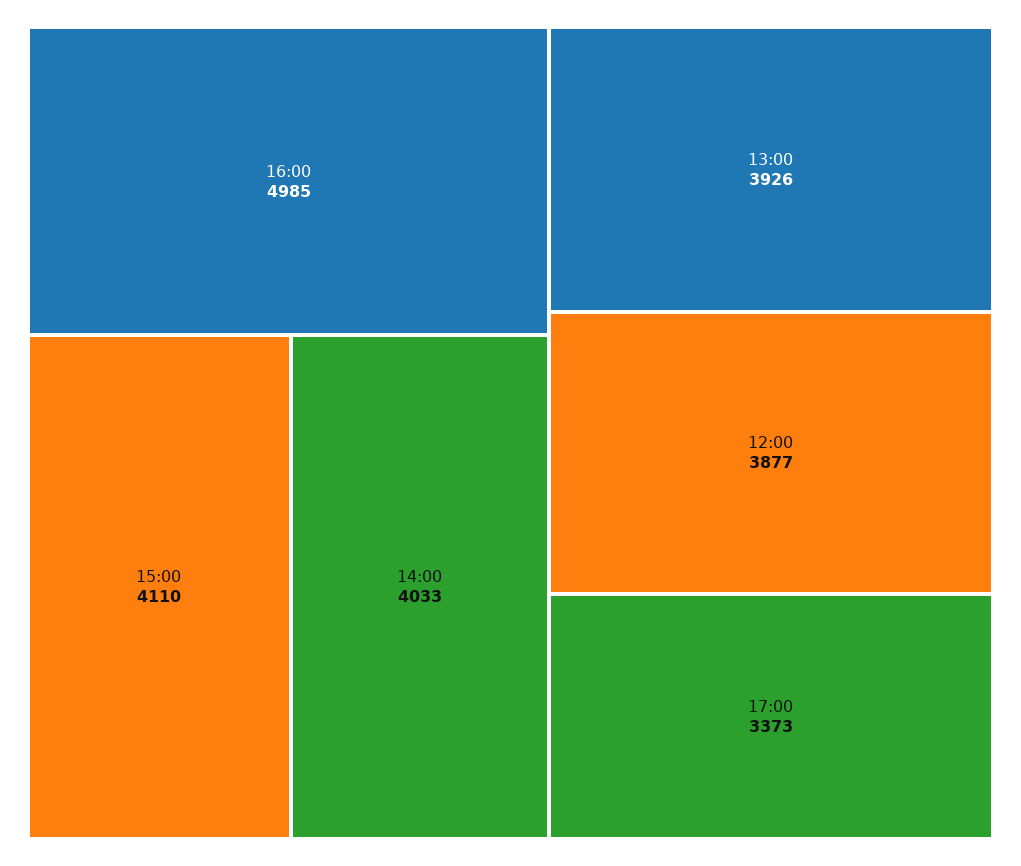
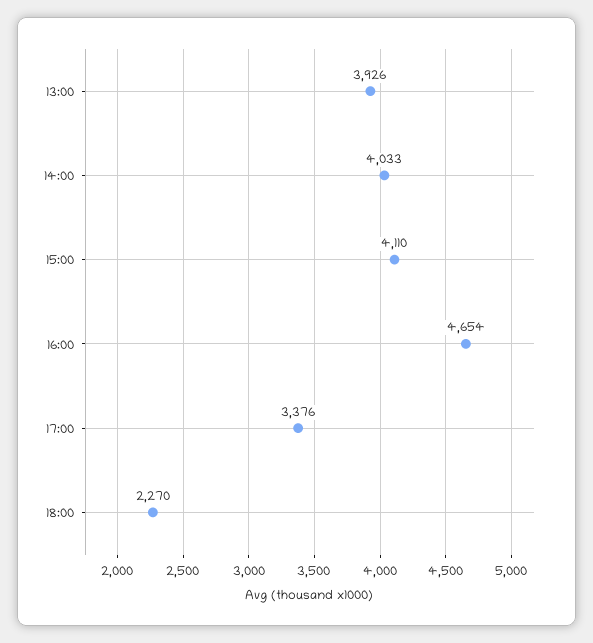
16:00: 4985 -> 4654
12:00: 3877 -> none
17:00: 3373 -> 3376
18:00: none -> 2270

